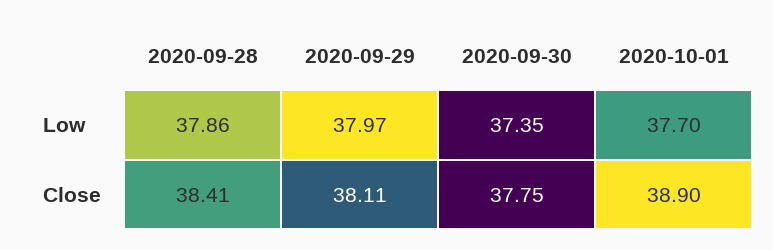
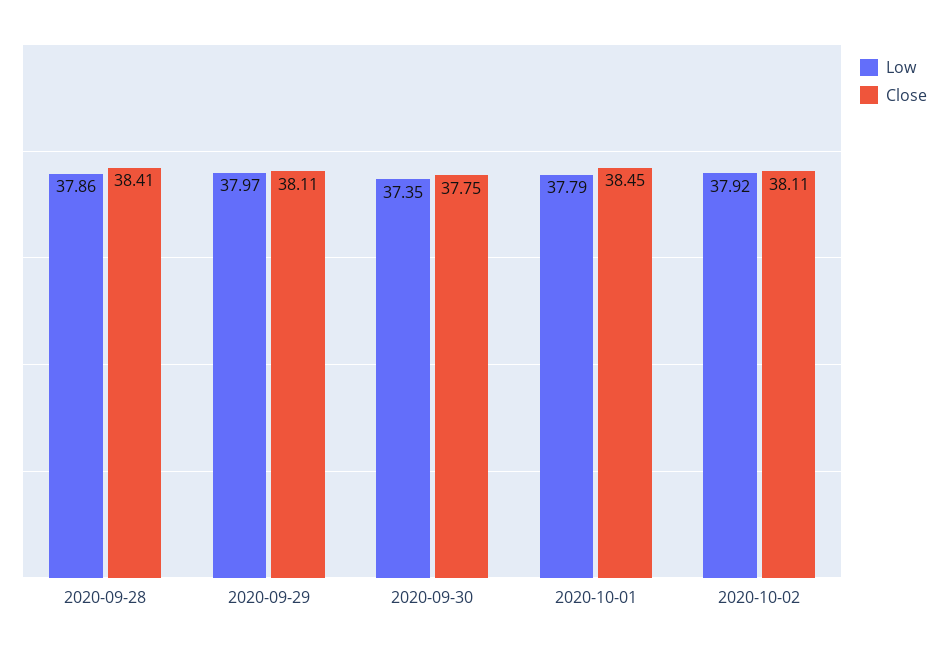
Low, 2020-10-01: 37.7 -> 37.79
Close, 2020-10-01: 38.9 -> 38.45
Low, 2020-10-02: none -> 37.92
Close, 2020-10-02: none -> 38.11

